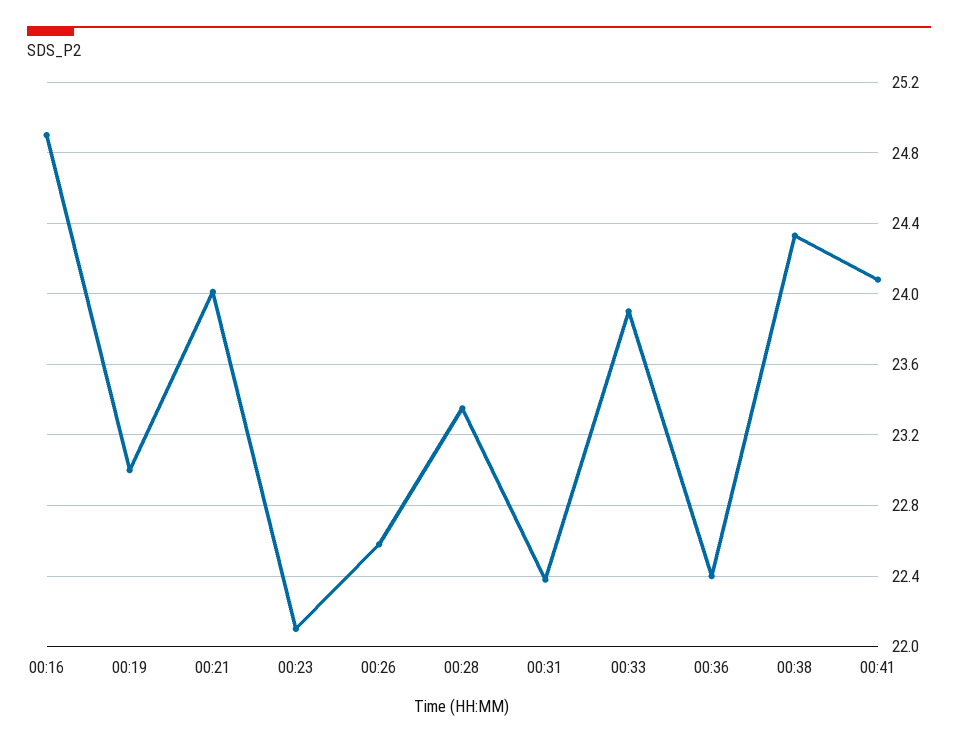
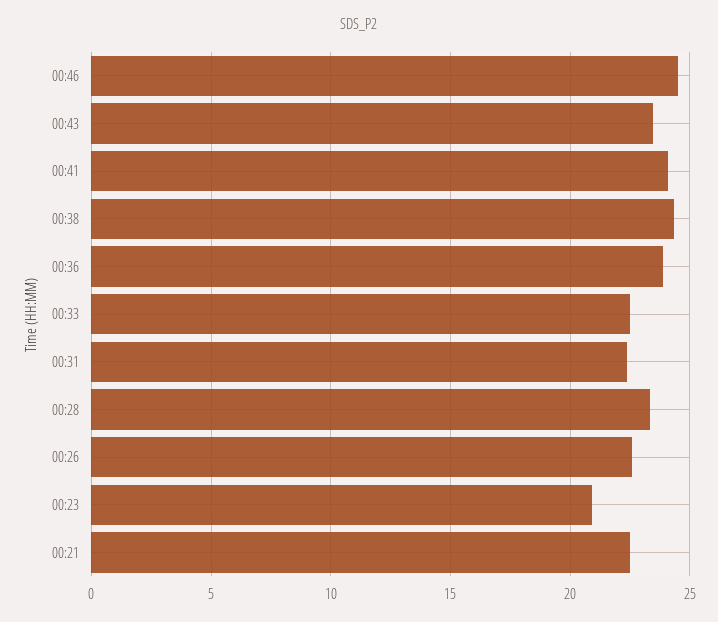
00:16: 24.9 -> none
00:19: 23 -> none
00:21: 24 -> 22.5
00:23: 22.1 -> 21
00:33: 23.9 -> 22.5
00:36: 22.4 -> 24
00:46: none -> 24.5
00:43: none -> 23.5

